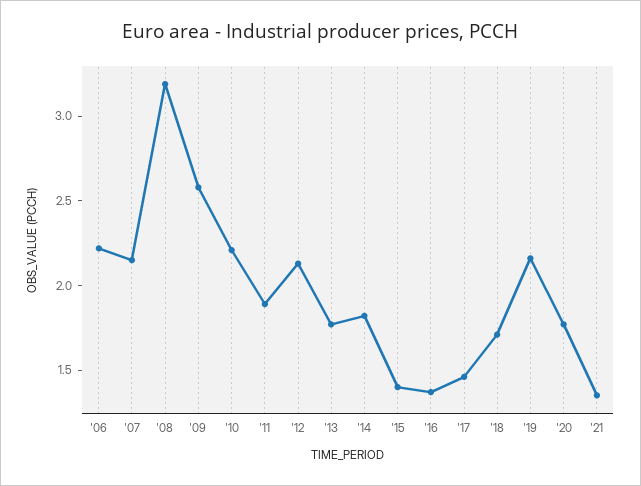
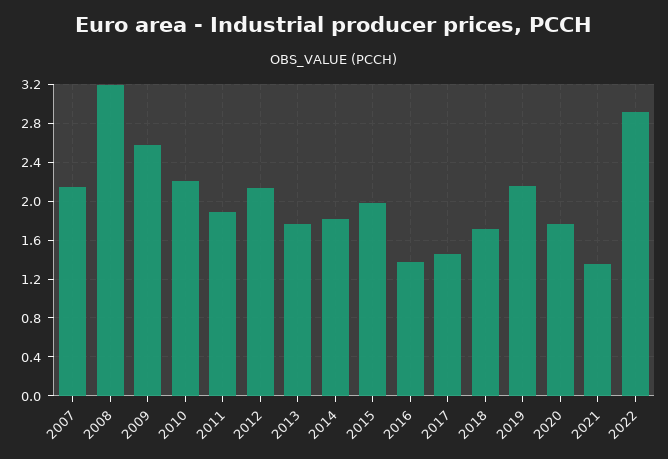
'06: 2.2 -> none
'15: 1.4 -> 2
2022: none -> 2.9

